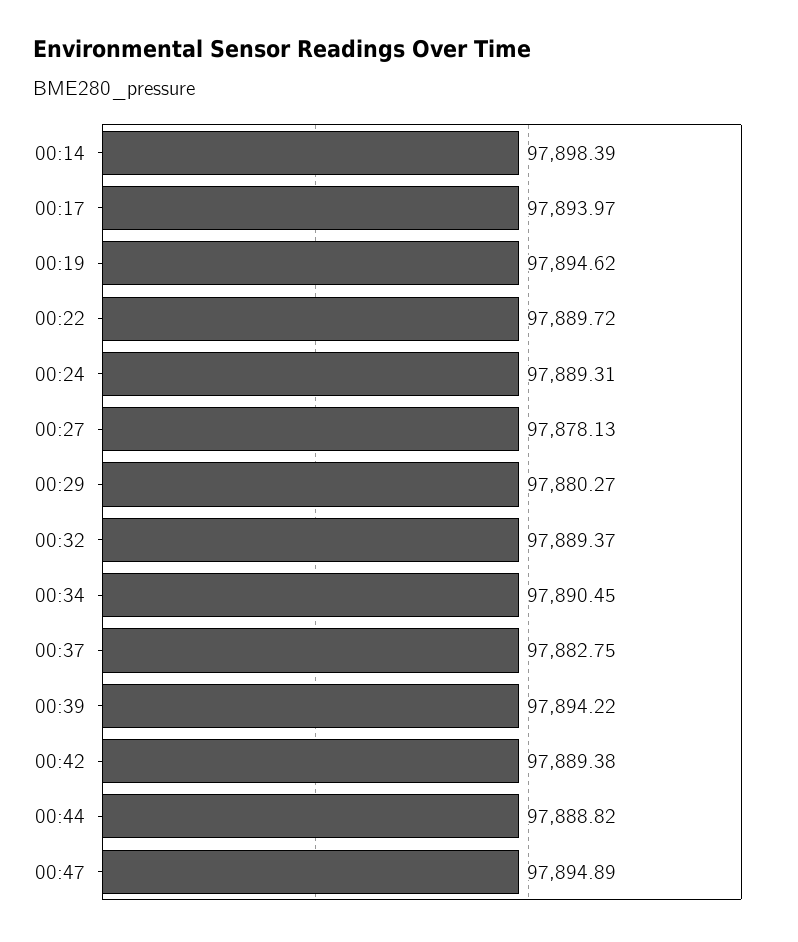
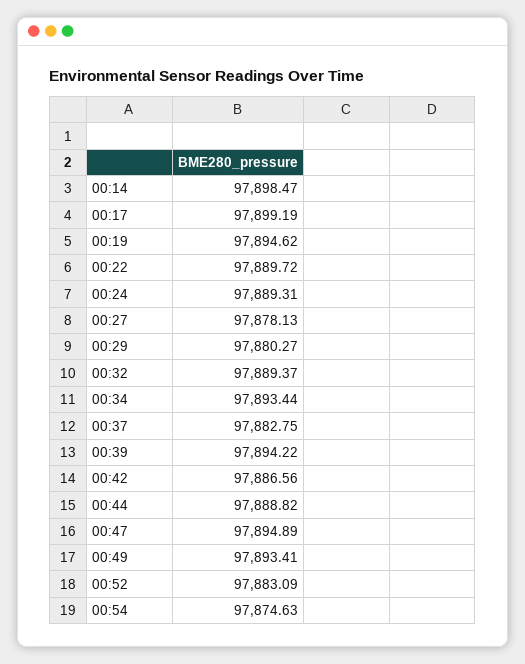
00:14: 97898.39 -> 97898.47
00:17: 97893.97 -> 97899.19
00:34: 97890.45 -> 97893.44
00:42: 97889.38 -> 97886.56
00:49: none -> 97893.41
00:52: none -> 97883.09
00:54: none -> 97874.63

